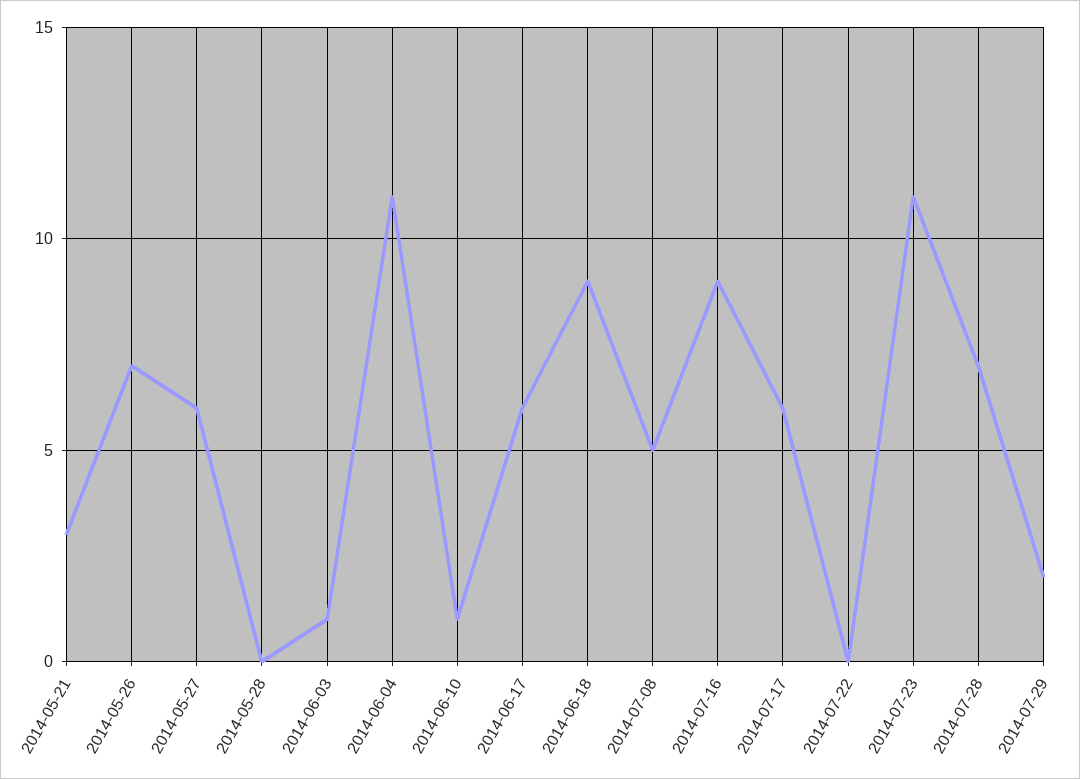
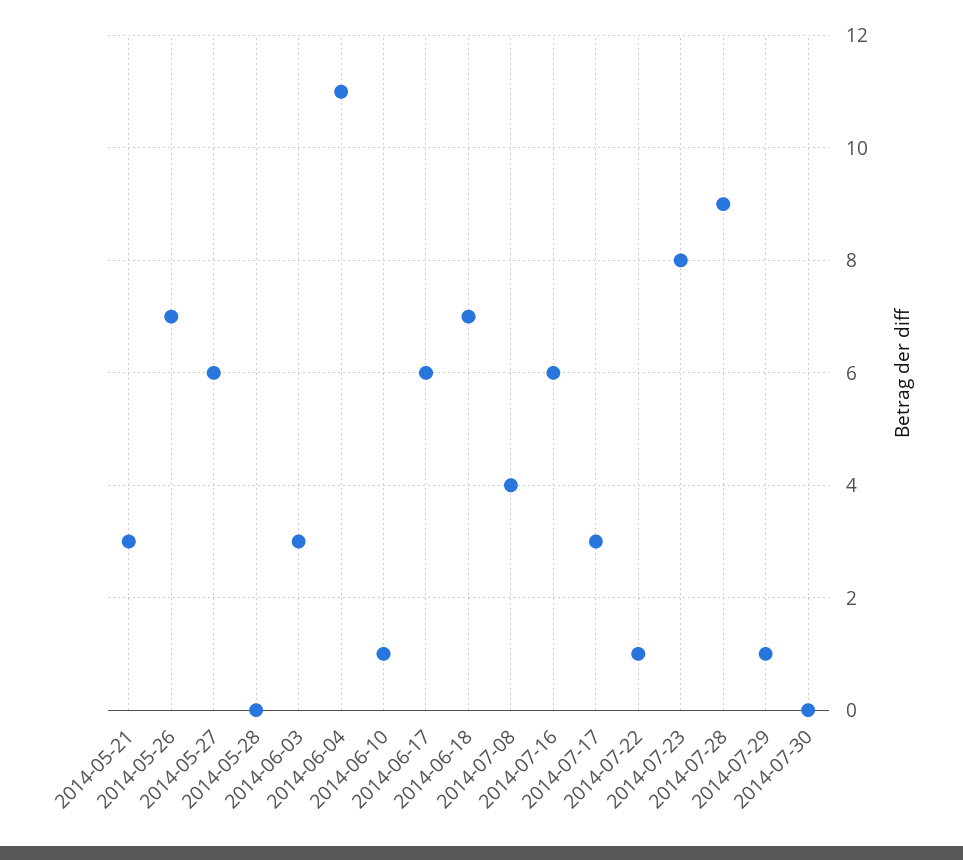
2014-06-03: 1 -> 3
2014-06-18: 9 -> 7
2014-07-08: 5 -> 4
2014-07-16: 9 -> 6
2014-07-17: 6 -> 3
2014-07-22: 0 -> 1
2014-07-23: 11 -> 8
2014-07-28: 7 -> 9
2014-07-29: 2 -> 1
2014-07-30: none -> 0

